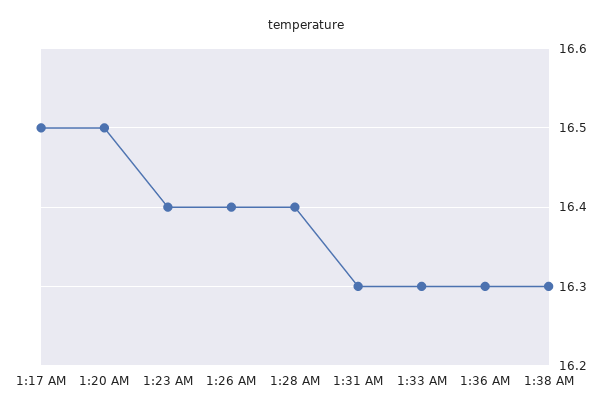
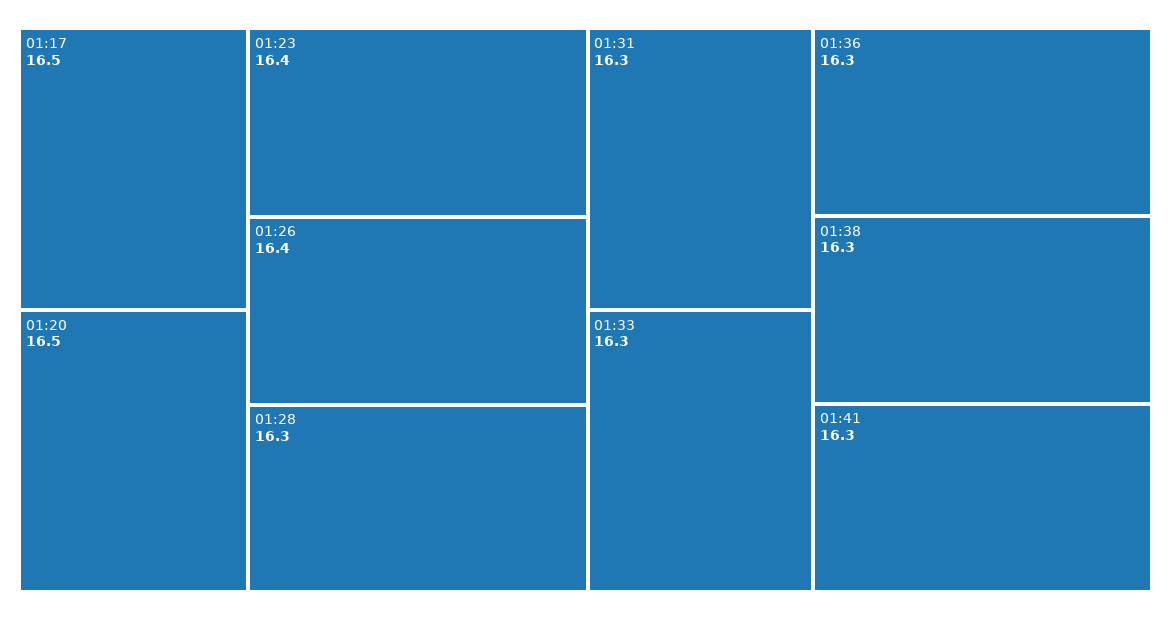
1:28 AM: 16.4 -> 16.3
01:41: none -> 16.3

